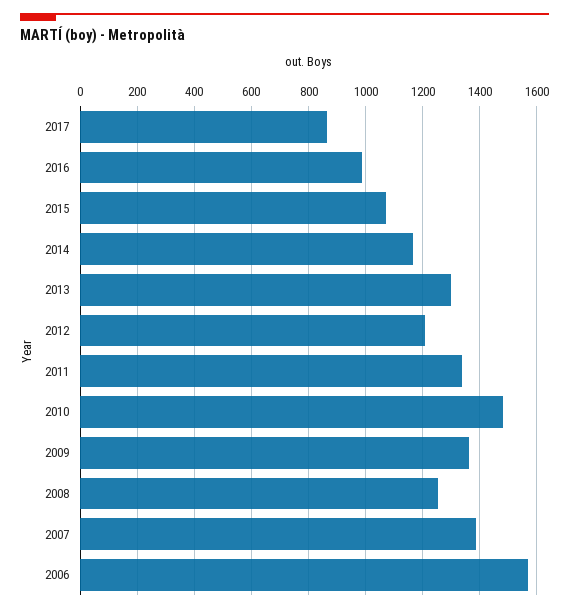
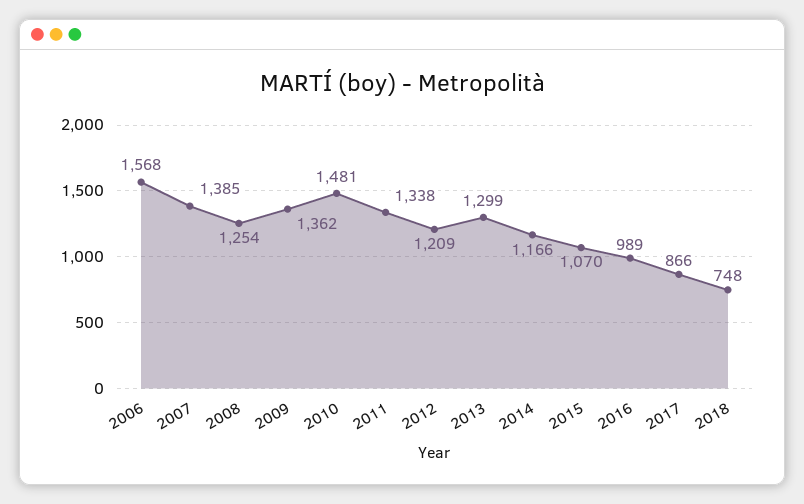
2018: none -> 748

